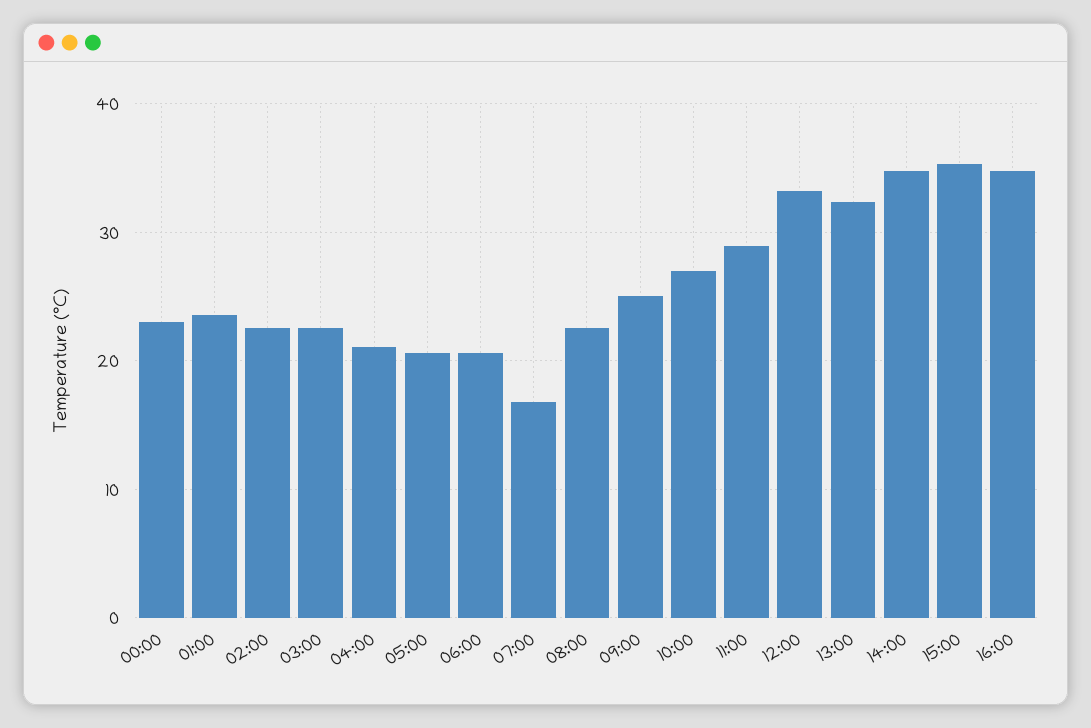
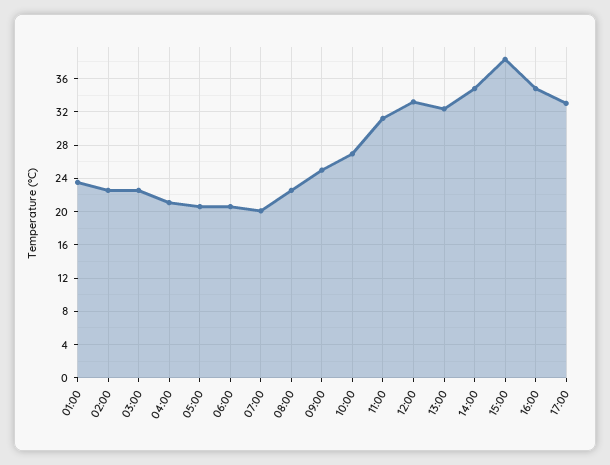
00:00: 23 -> none
07:00: 17 -> 20
11:00: 29 -> 31
15:00: 35 -> 38
17:00: none -> 33

